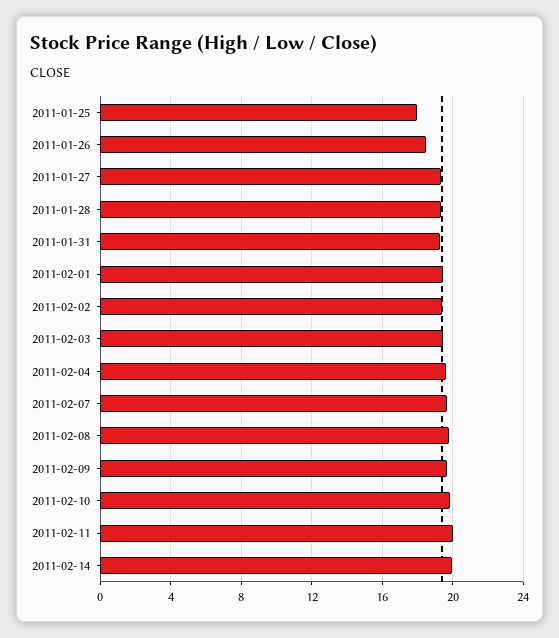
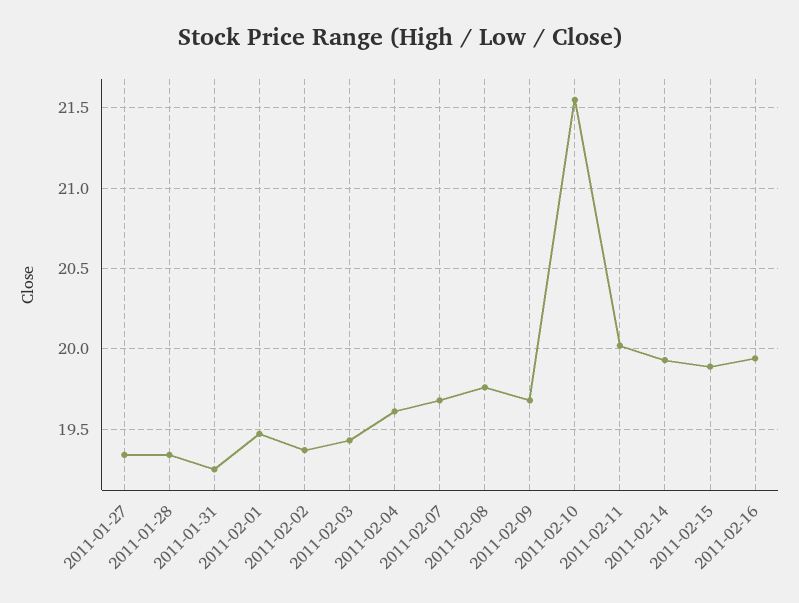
2011-01-25: 18 -> none
2011-01-26: 18.5 -> none
2011-02-10: 20 -> 21.55
2011-02-15: none -> 19.9
2011-02-16: none -> 19.95

